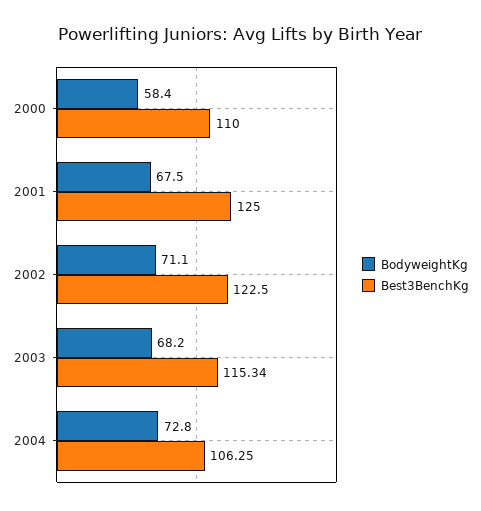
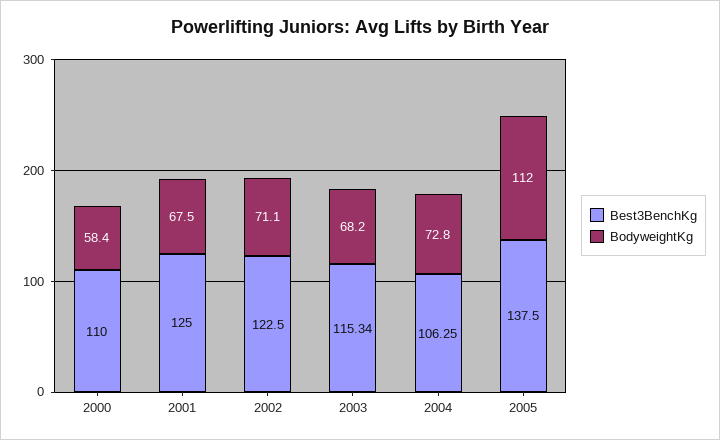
Best3BenchKg, 2005: none -> 137.5
BodyweightKg, 2005: none -> 112

